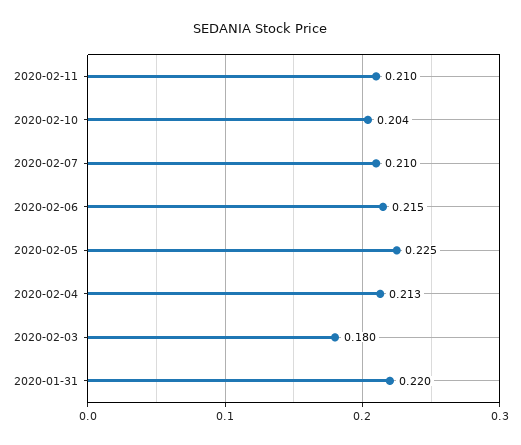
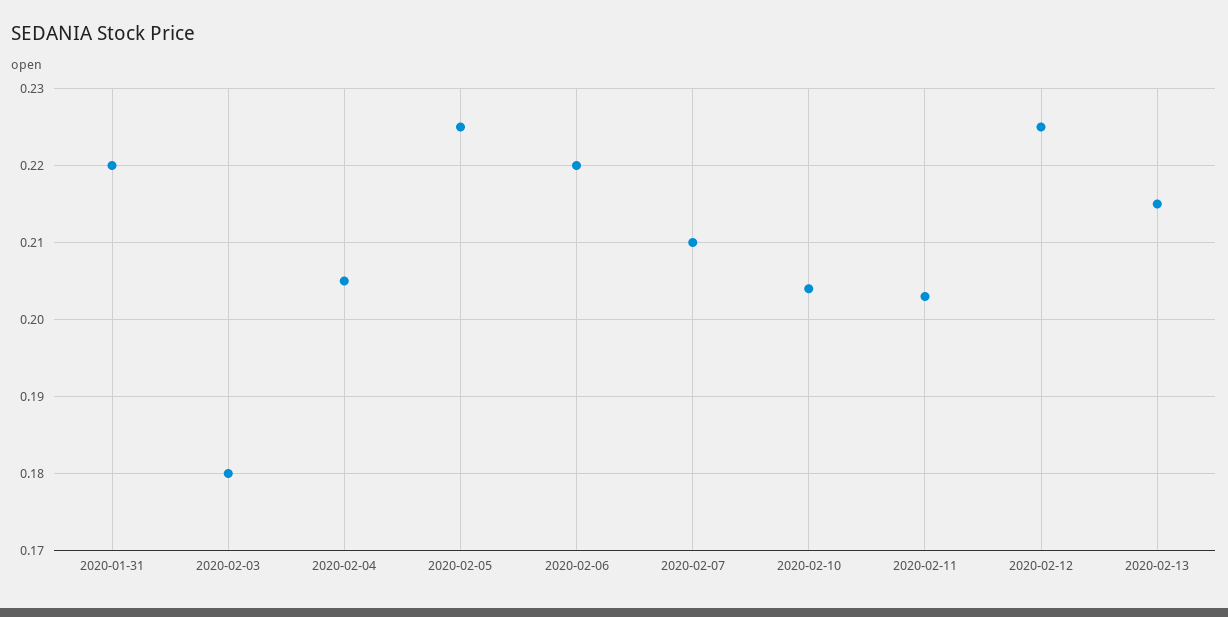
2020-02-11: 0.21 -> 0.203
2020-02-06: 0.215 -> 0.22
2020-02-04: 0.213 -> 0.205
2020-02-12: none -> 0.225
2020-02-13: none -> 0.215

